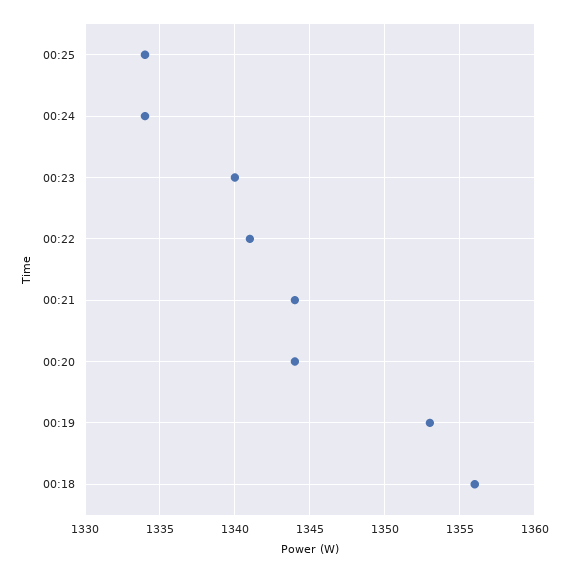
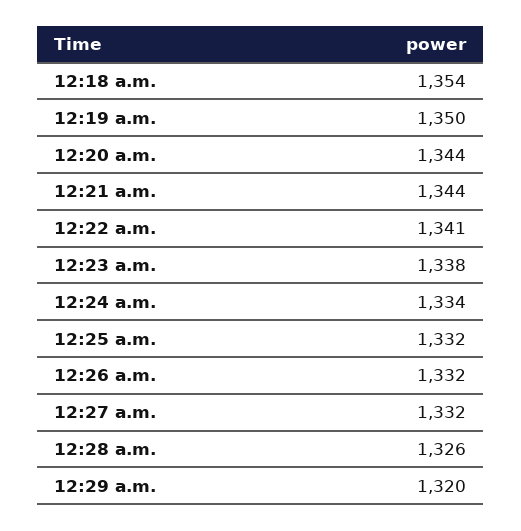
00:25: 1334 -> 1332
00:23: 1340 -> 1338
00:19: 1353 -> 1350
00:18: 1356 -> 1354
12:26 a.m.: none -> 1332
12:27 a.m.: none -> 1332
12:28 a.m.: none -> 1326
12:29 a.m.: none -> 1320

